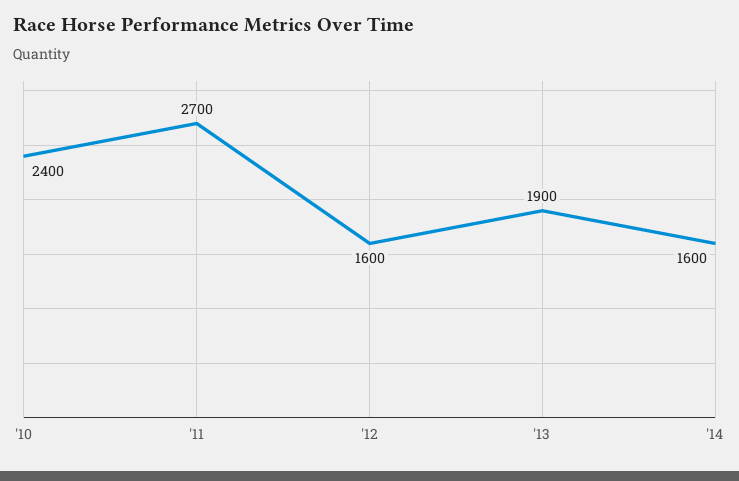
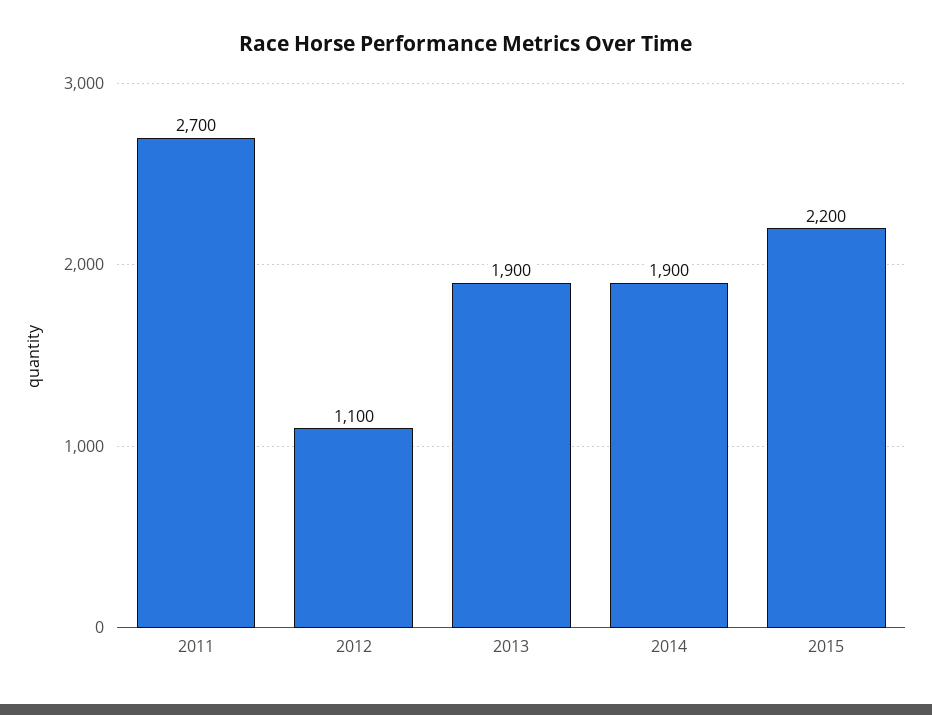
'10: 2400 -> none
'12: 1600 -> 1100
'14: 1600 -> 1900
2015: none -> 2200

